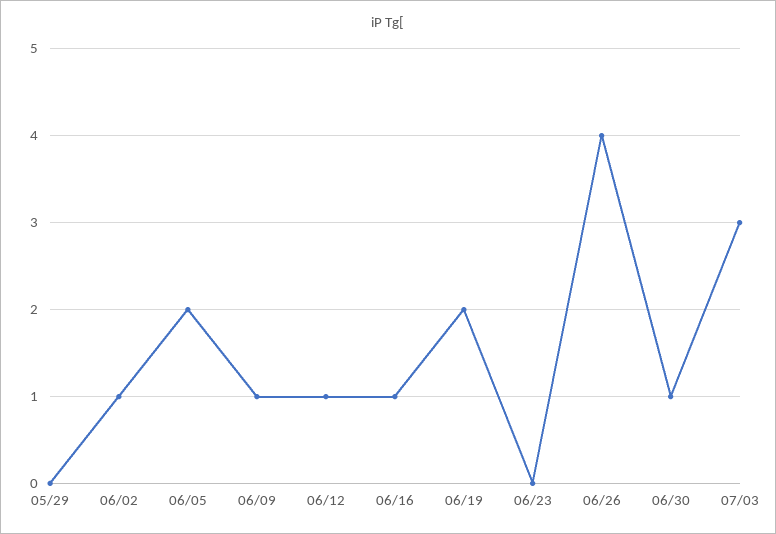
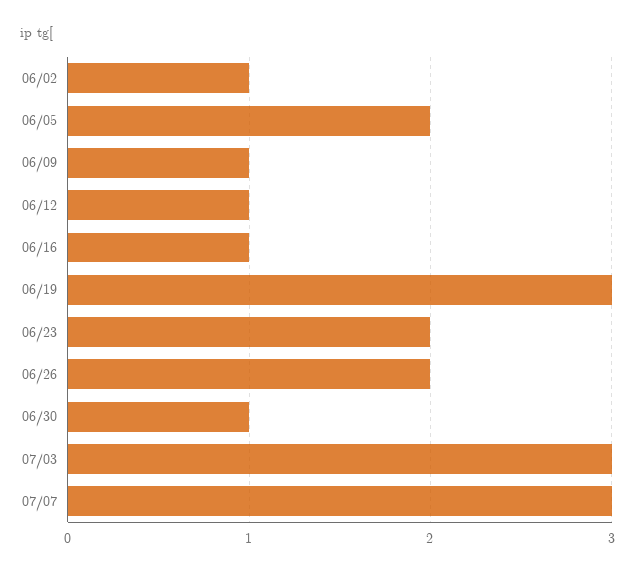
05/29: 0 -> none
06/19: 2 -> 3
06/23: 0 -> 2
06/26: 4 -> 2
07/07: none -> 3

